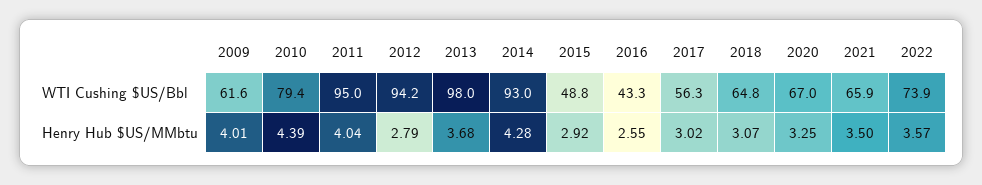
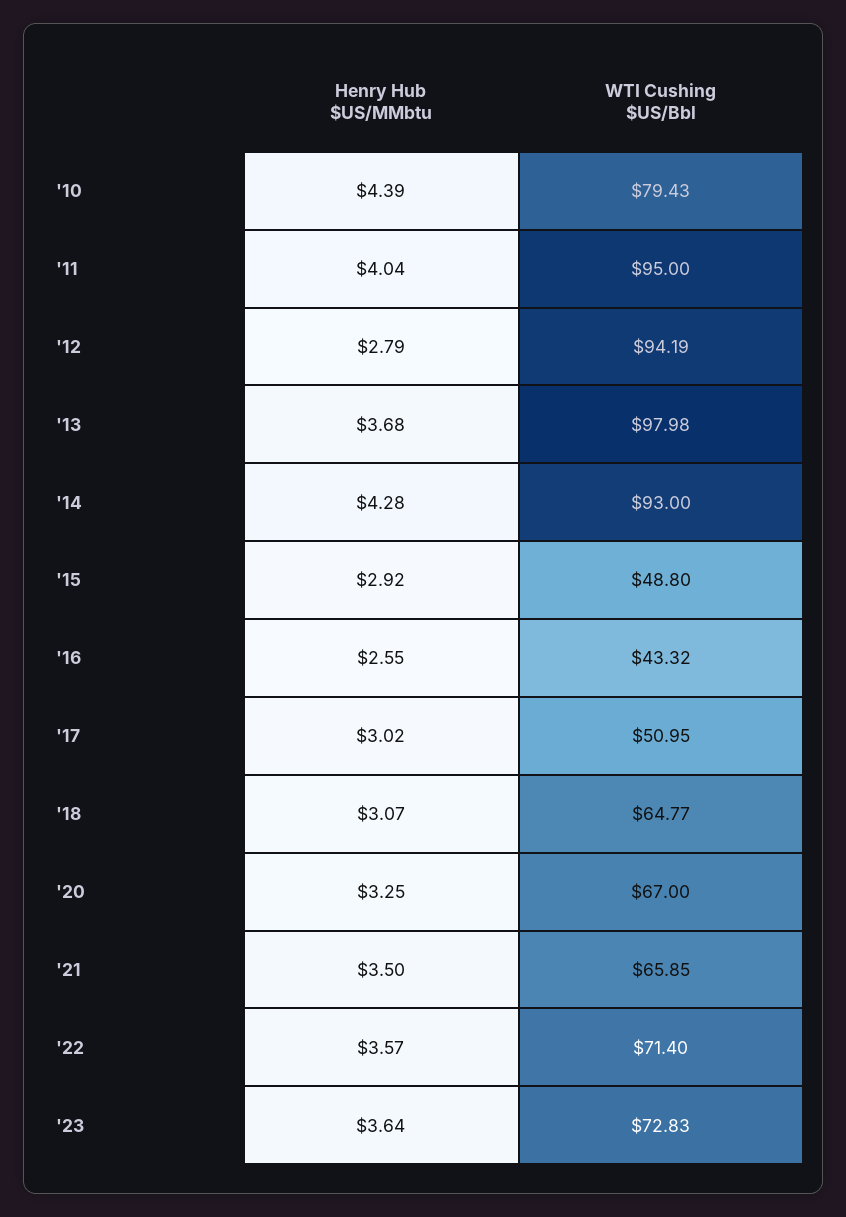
2009, WTI Cushing $US/Bbl: 61.6 -> none
2017, WTI Cushing $US/Bbl: 56.3 -> 50.95
2022, WTI Cushing $US/Bbl: 73.9 -> 71.4
2009, Henry Hub $US/MMbtu: 4.01 -> none
'23, Henry Hub $US/MMbtu: none -> 3.64
'23, WTI Cushing $US/Bbl: none -> 72.83

